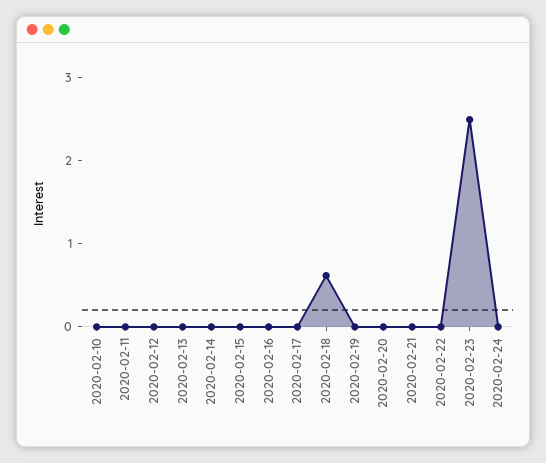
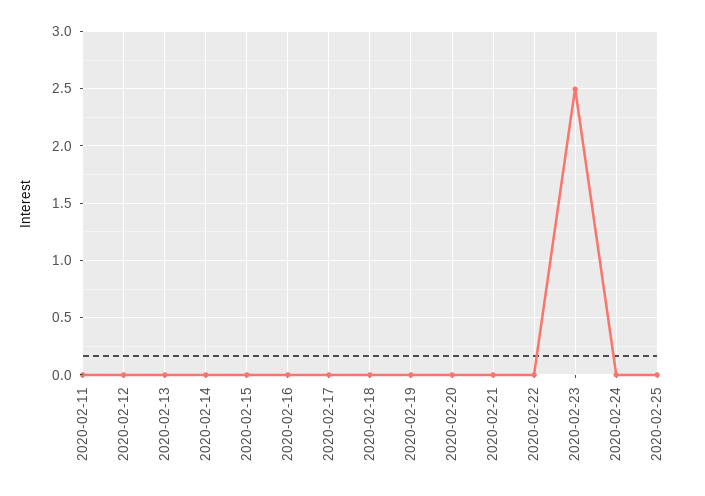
2020-02-10: 0 -> none
2020-02-18: 0.6 -> 0
2020-02-25: none -> 0

